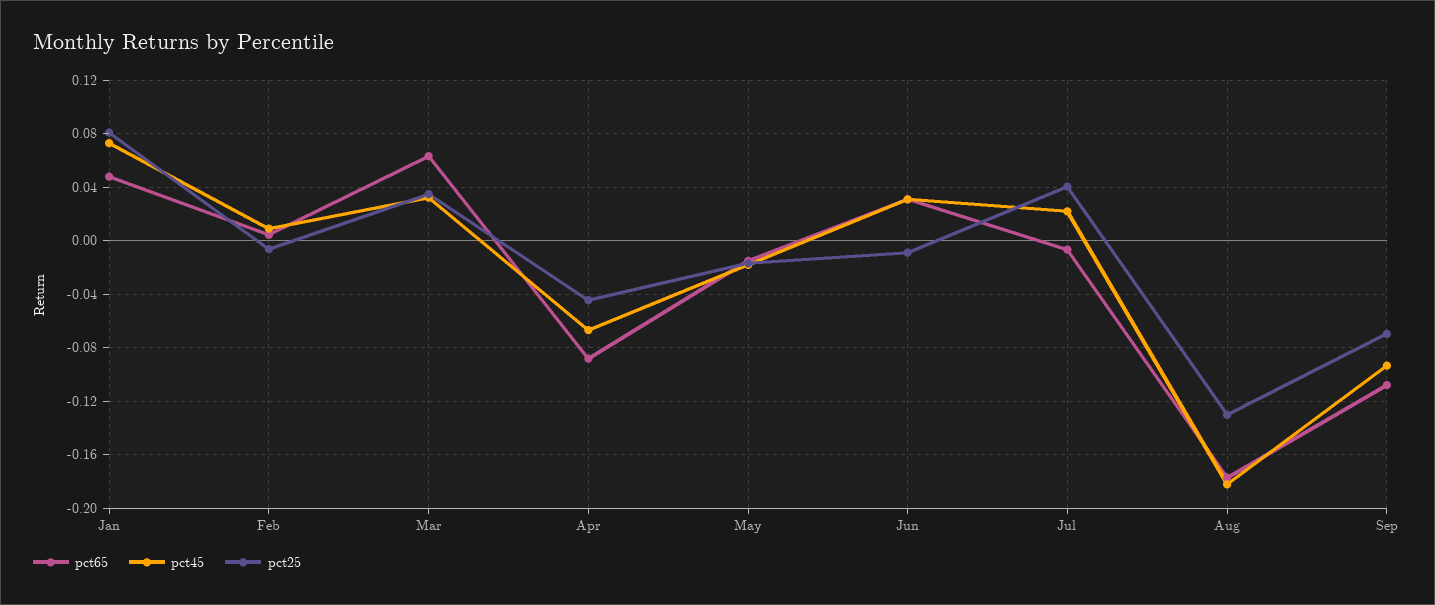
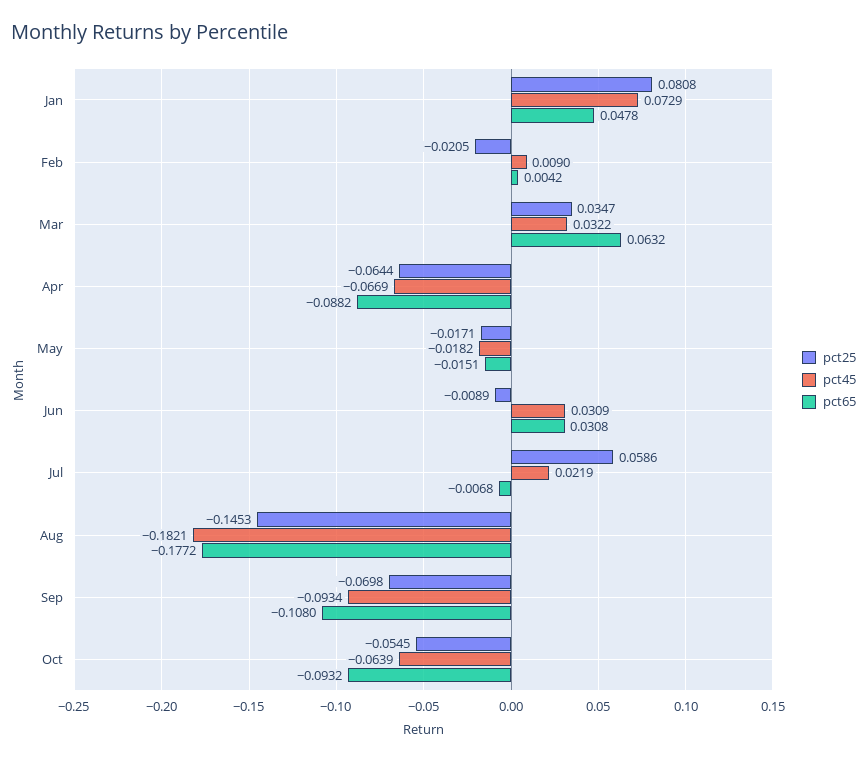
pct25, Feb: -0.005 -> -0.0205
pct25, Apr: -0.045 -> -0.0644
pct25, Jul: 0.04 -> 0.0586
pct25, Aug: -0.13 -> -0.1453
pct25, Oct: none -> -0.0545
pct45, Oct: none -> -0.0639
pct65, Oct: none -> -0.0932

